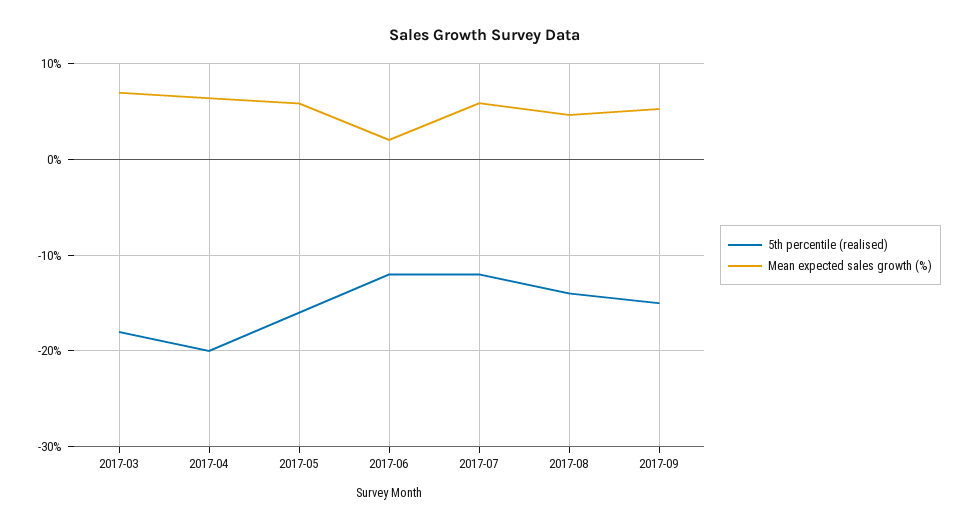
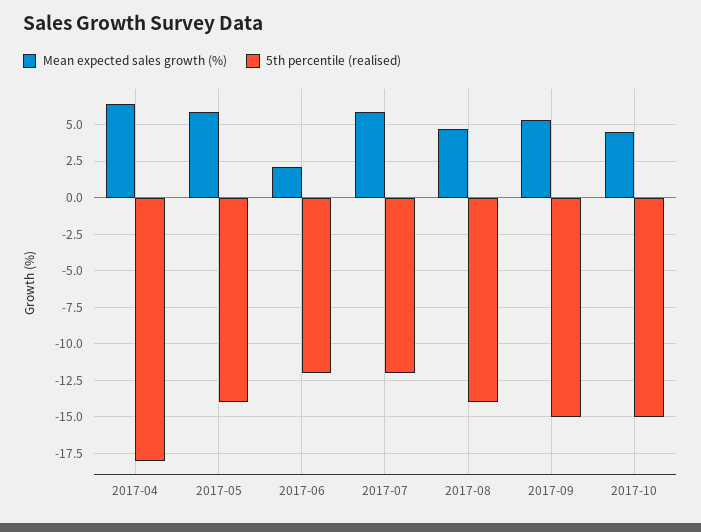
5th percentile (realised), 2017-03: -18 -> none
Mean expected sales growth (%), 2017-03: 7 -> none
5th percentile (realised), 2017-04: -20 -> -18
5th percentile (realised), 2017-05: -16 -> -14
Mean expected sales growth (%), 2017-10: none -> 4.5
5th percentile (realised), 2017-10: none -> -15

